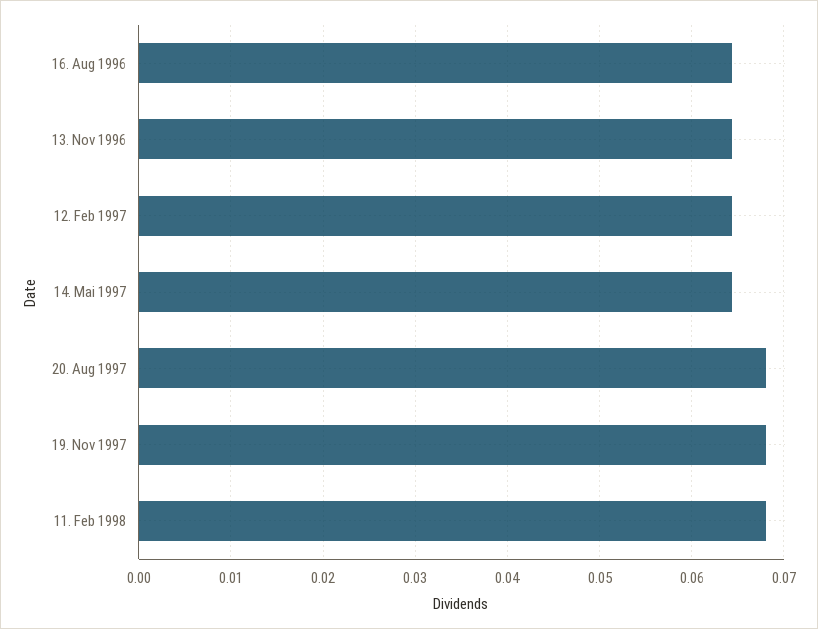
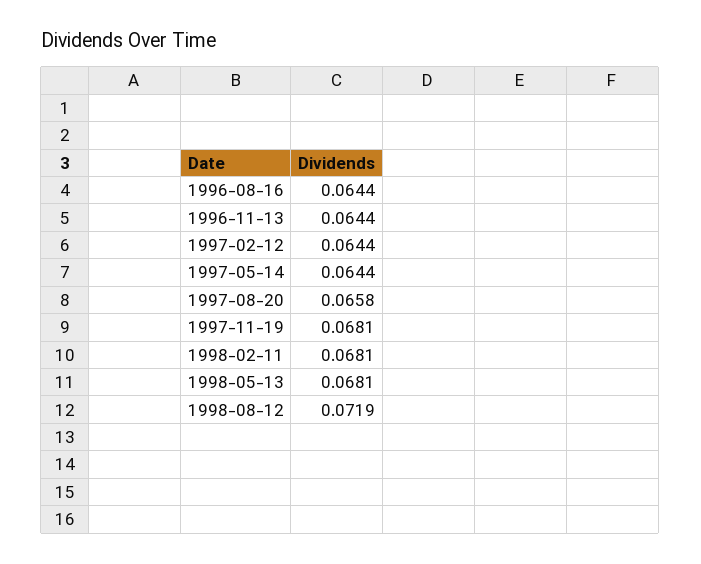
20. Aug 1997: 0.068 -> 0.0658
1998-05-13: none -> 0.0681
1998-08-12: none -> 0.0719

